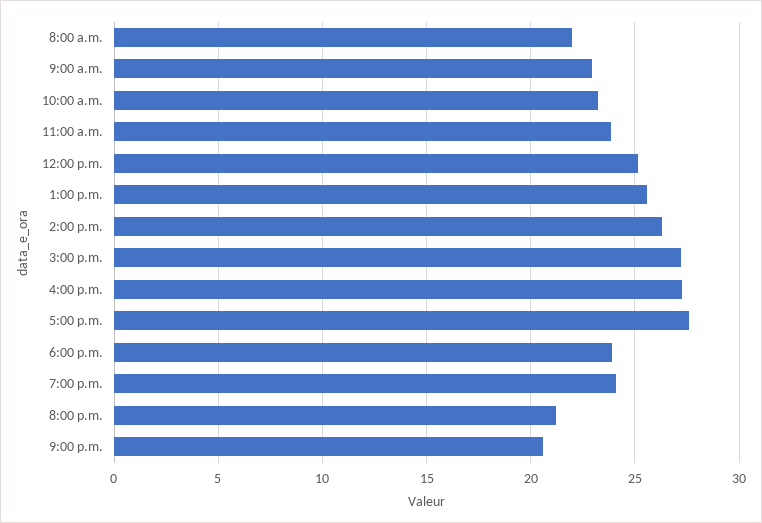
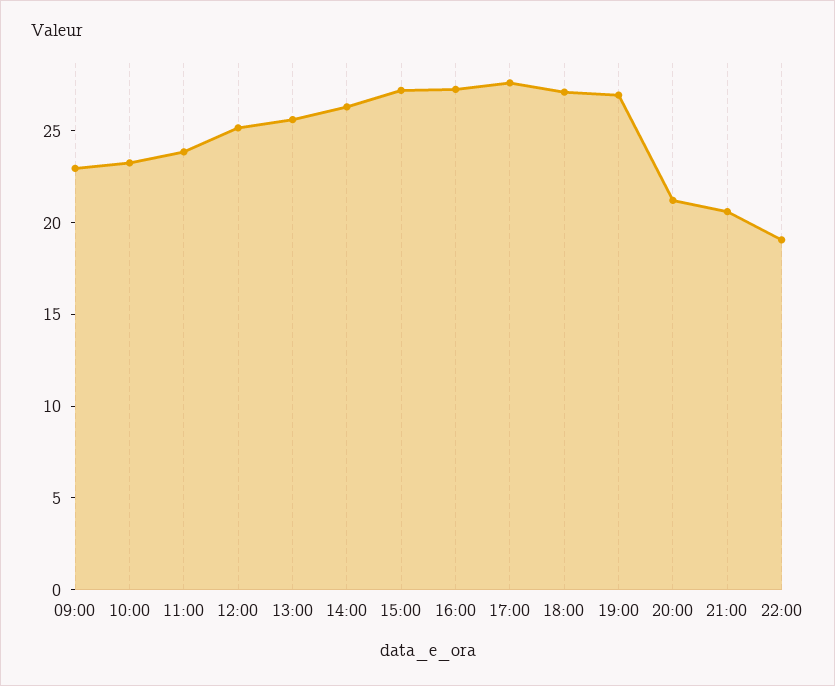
8:00 a.m.: 22 -> none
6:00 p.m.: 24 -> 27
7:00 p.m.: 24 -> 27
22:00: none -> 19

